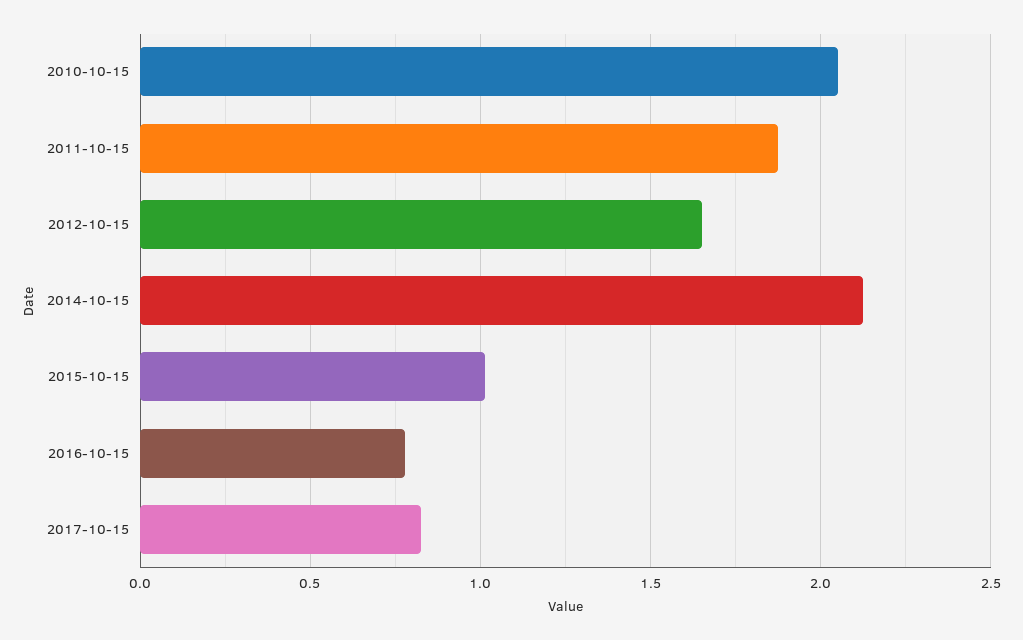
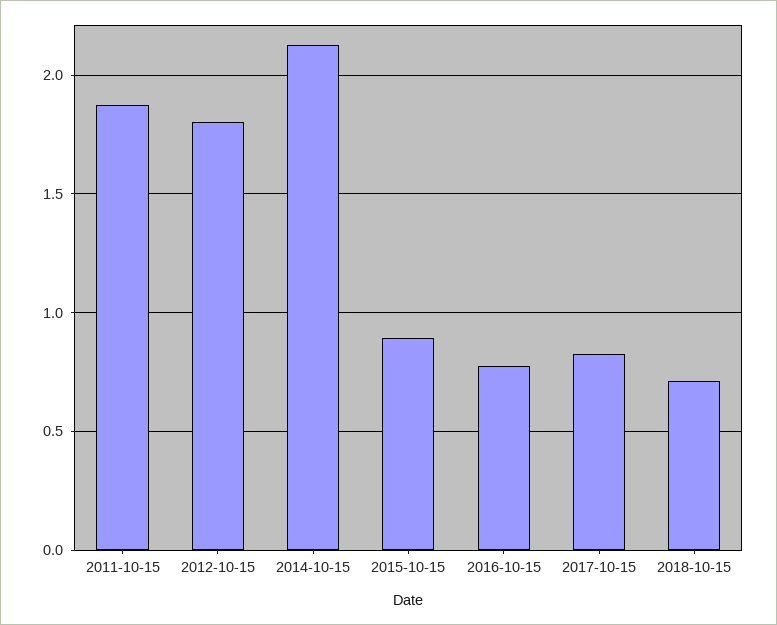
2010-10-15: 2.05 -> none
2012-10-15: 1.65 -> 1.8
2015-10-15: 1 -> 0.9
2018-10-15: none -> 0.7

